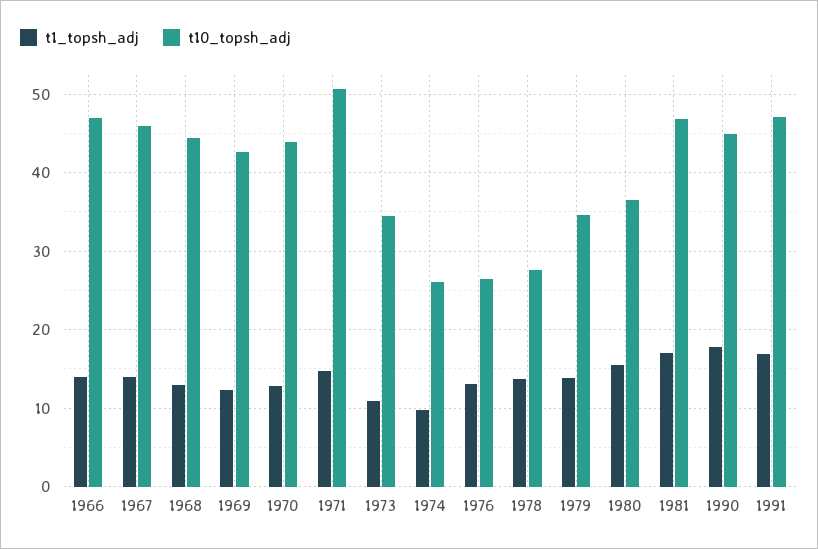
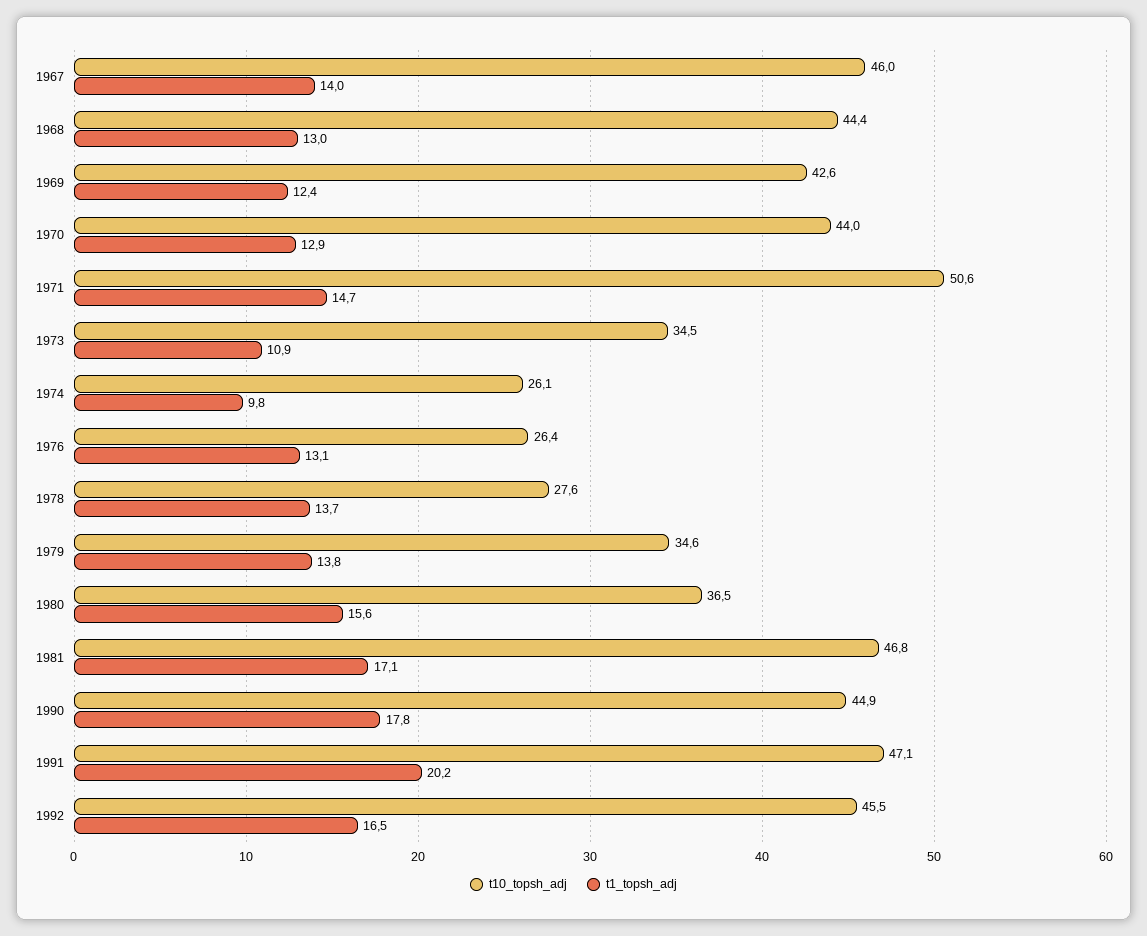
t1_topsh_adj, 1966: 14 -> none
t10_topsh_adj, 1966: 47 -> none
t1_topsh_adj, 1991: 17 -> 20.2
t10_topsh_adj, 1992: none -> 45.5
t1_topsh_adj, 1992: none -> 16.5

